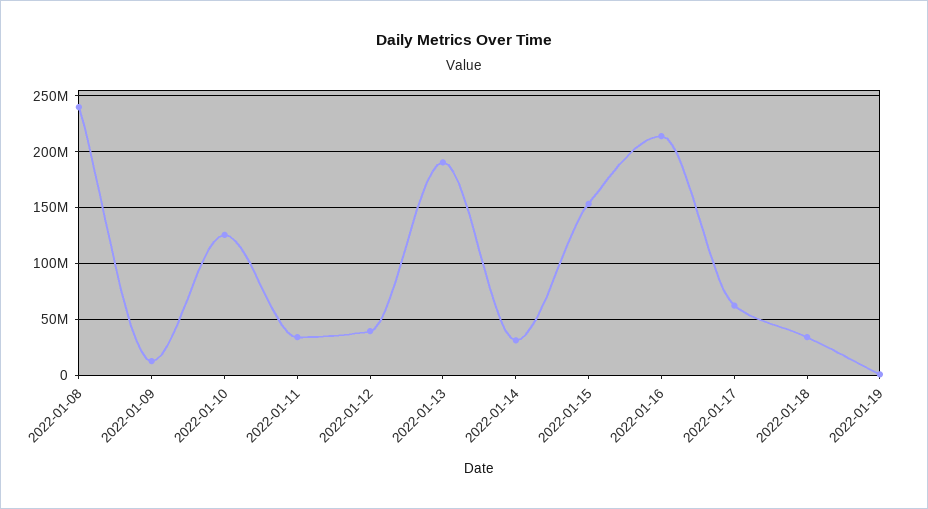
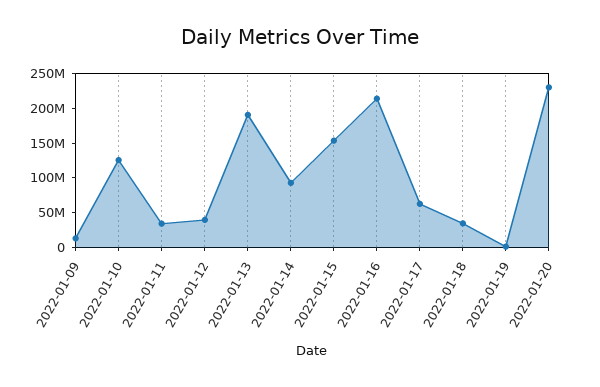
2022-01-08: 240000000 -> none
2022-01-14: 30000000 -> 100000000
2022-01-20: none -> 225000000

